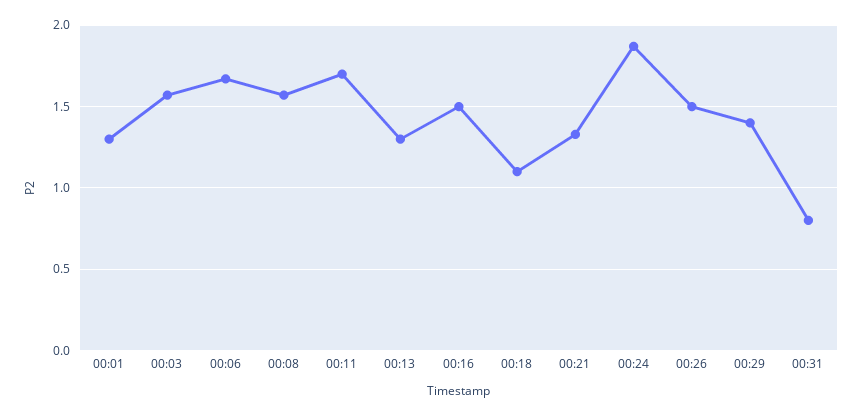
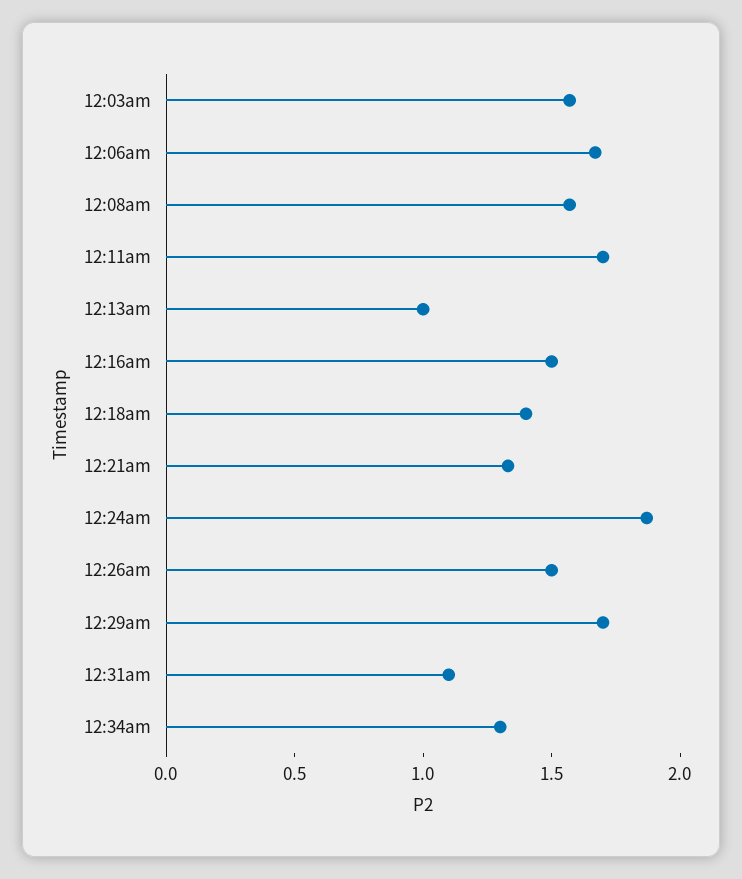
00:01: 1.3 -> none
00:13: 1.3 -> 1
00:18: 1.1 -> 1.4
00:29: 1.4 -> 1.7
00:31: 0.8 -> 1.1
12:34am: none -> 1.3

